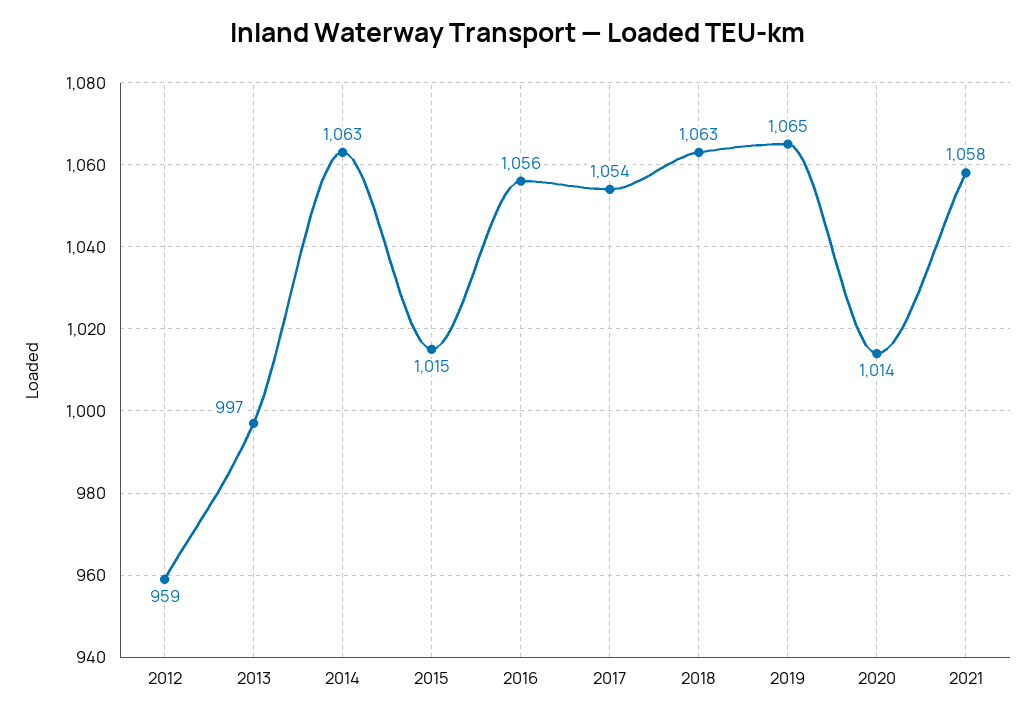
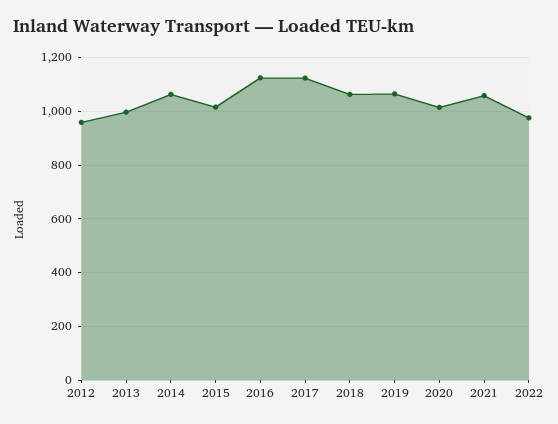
2016: 1056 -> 1125
2017: 1054 -> 1125
2022: none -> 975

